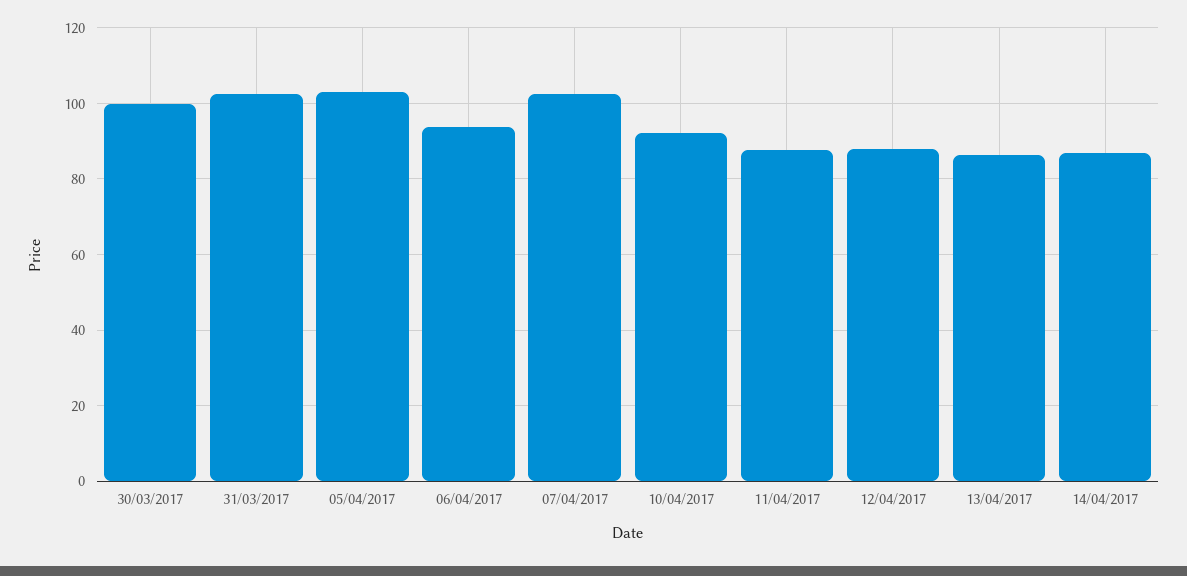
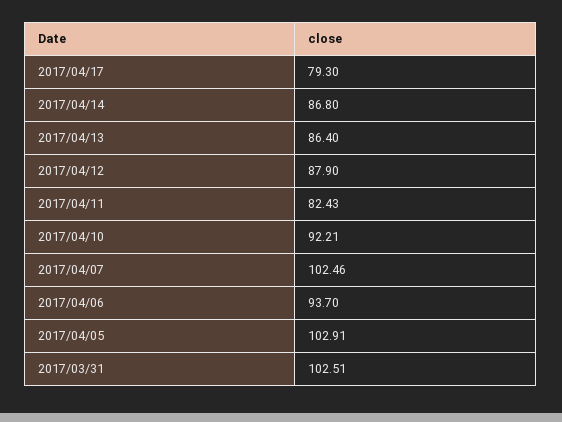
30/03/2017: 100 -> none
11/04/2017: 88 -> 82.43
2017/04/17: none -> 79.3

